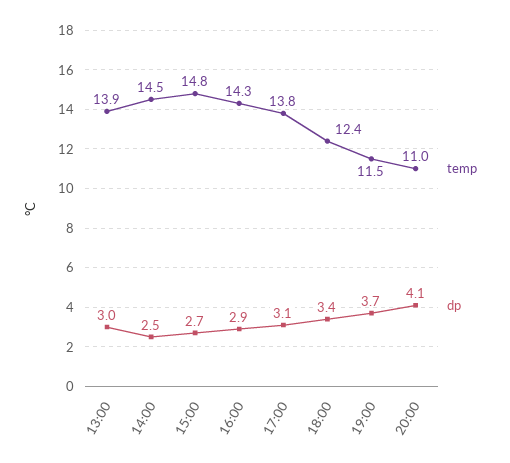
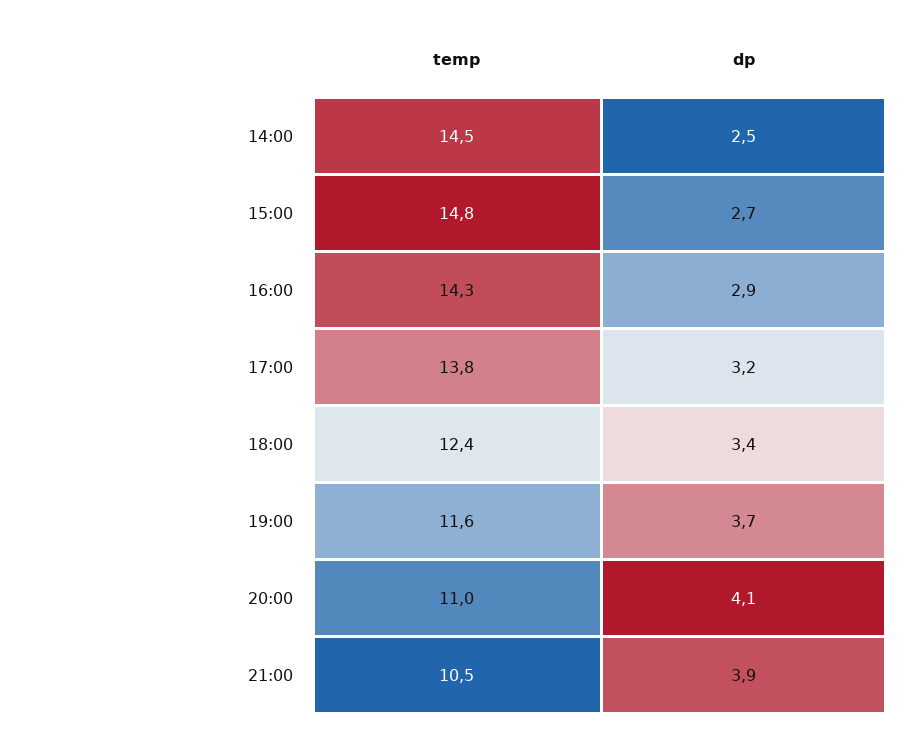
temp, 13:00: 13.9 -> none
dp, 13:00: 3 -> none
dp, 17:00: 3.1 -> 3.2
temp, 19:00: 11.5 -> 11.6
temp, 21:00: none -> 10.5
dp, 21:00: none -> 3.9

